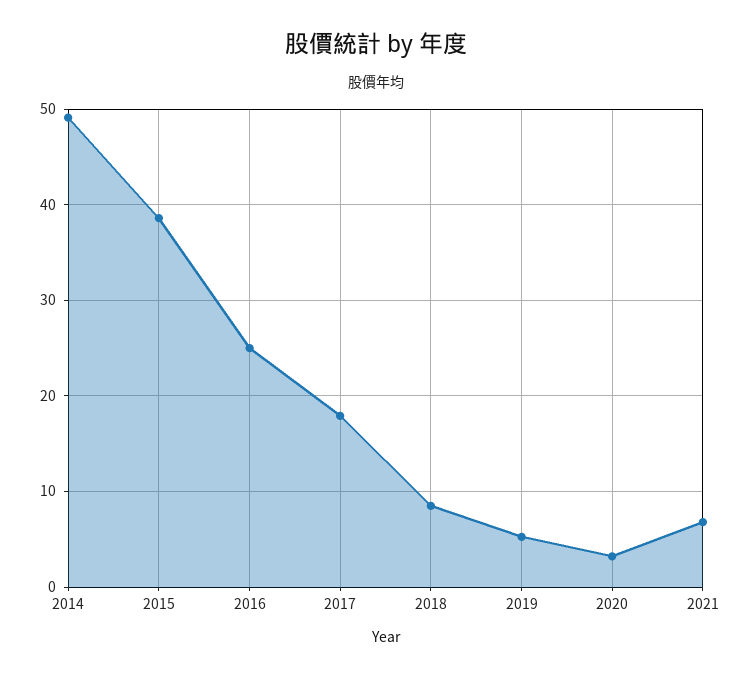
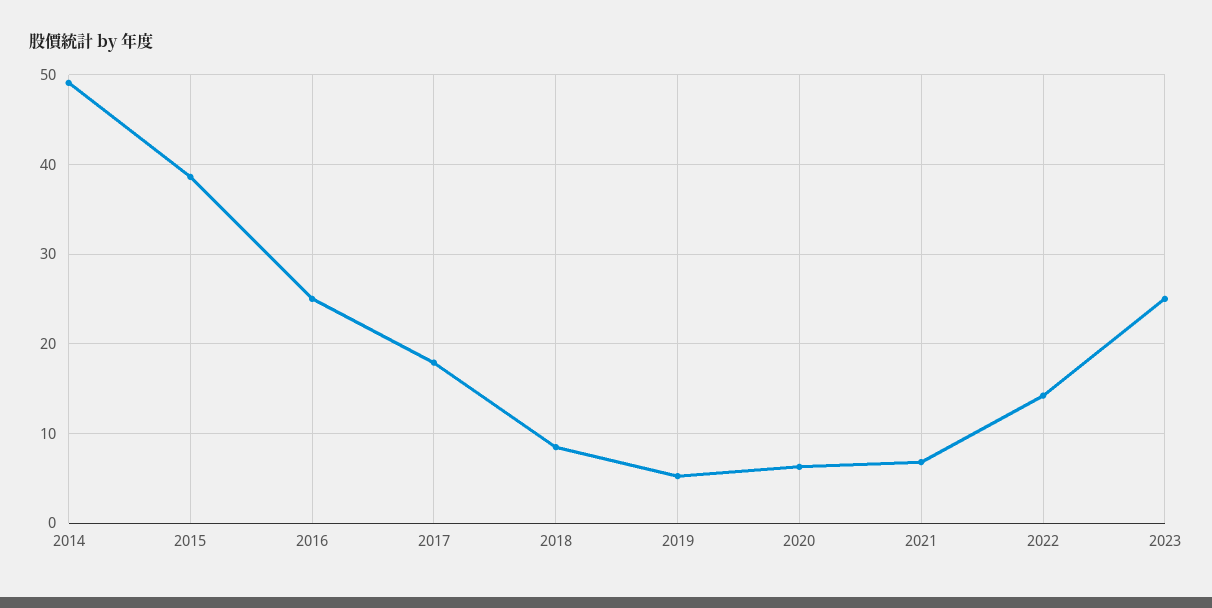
2020: 3 -> 6
2022: none -> 14
2023: none -> 25

